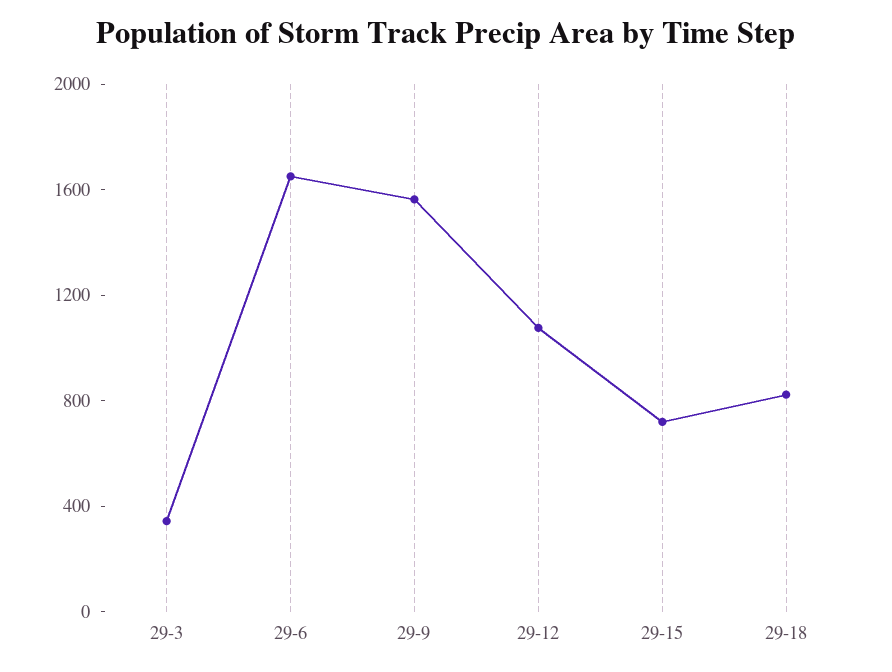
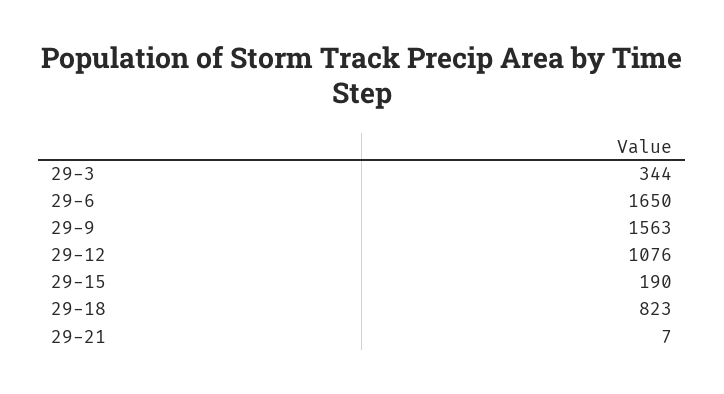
29-15: 700 -> 190
29-21: none -> 7

